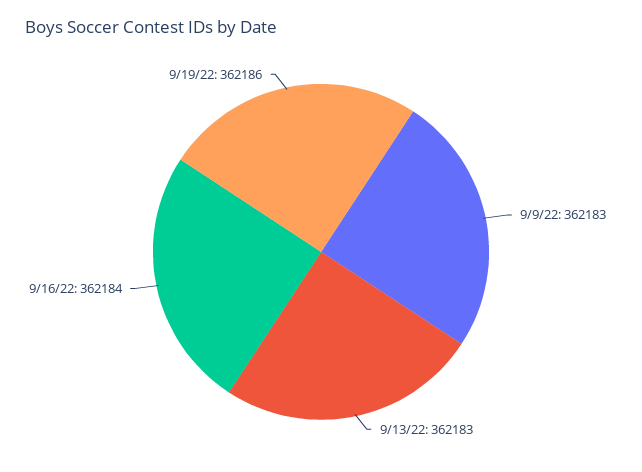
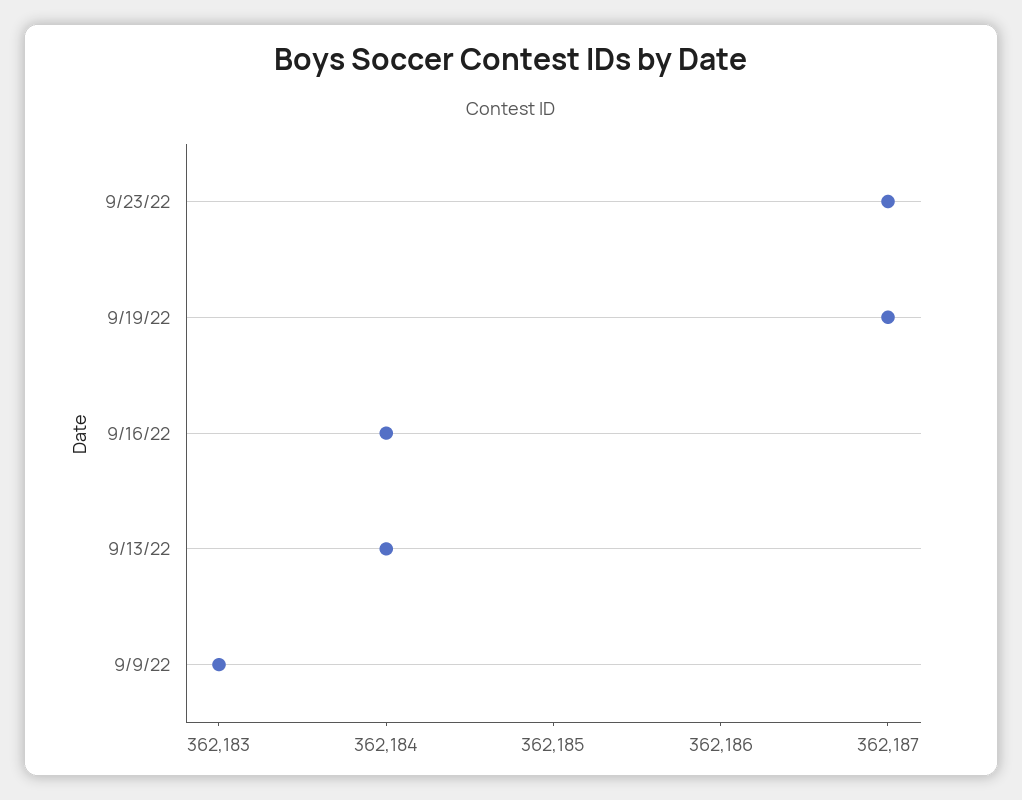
9/13/22: 362183 -> 362184
9/19/22: 362186 -> 362187
9/23/22: none -> 362187

